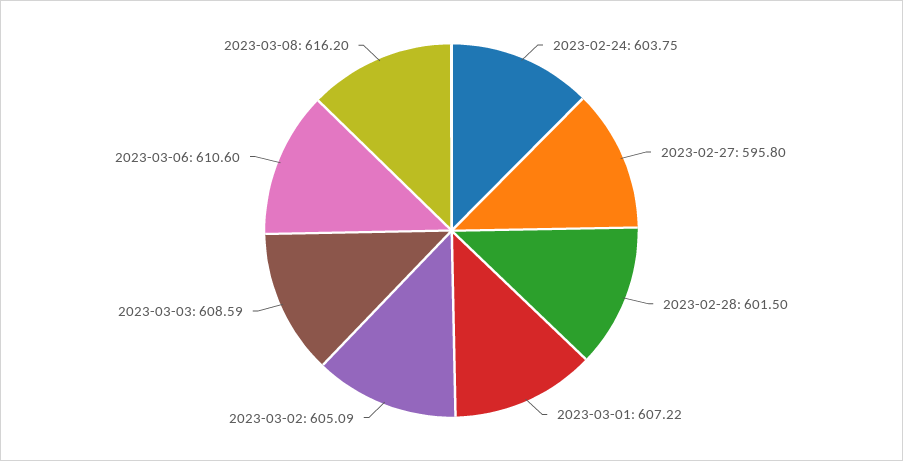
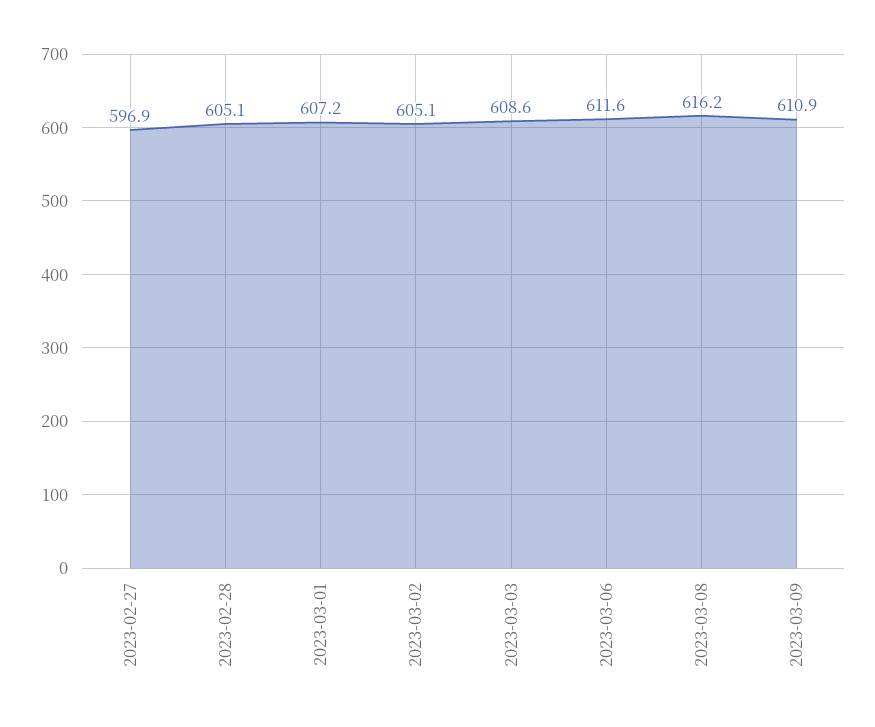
2023-02-24: 603.75 -> none
2023-02-27: 595.8 -> 596.9
2023-02-28: 601.5 -> 605.1
2023-03-06: 610.6 -> 611.6
2023-03-09: none -> 610.9

